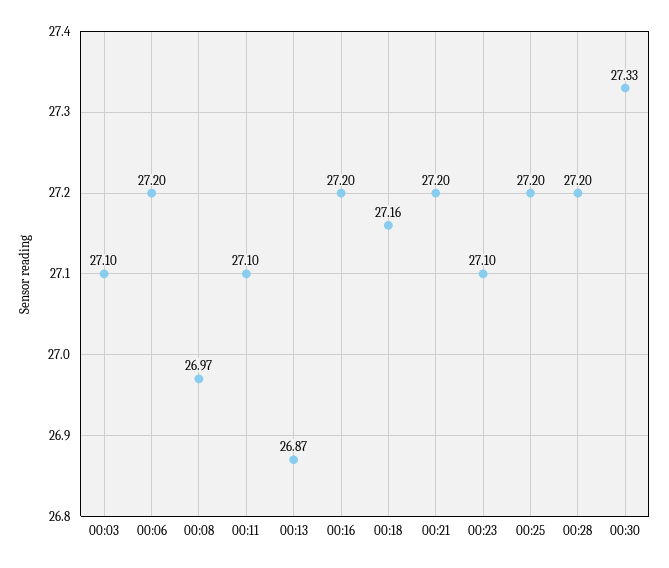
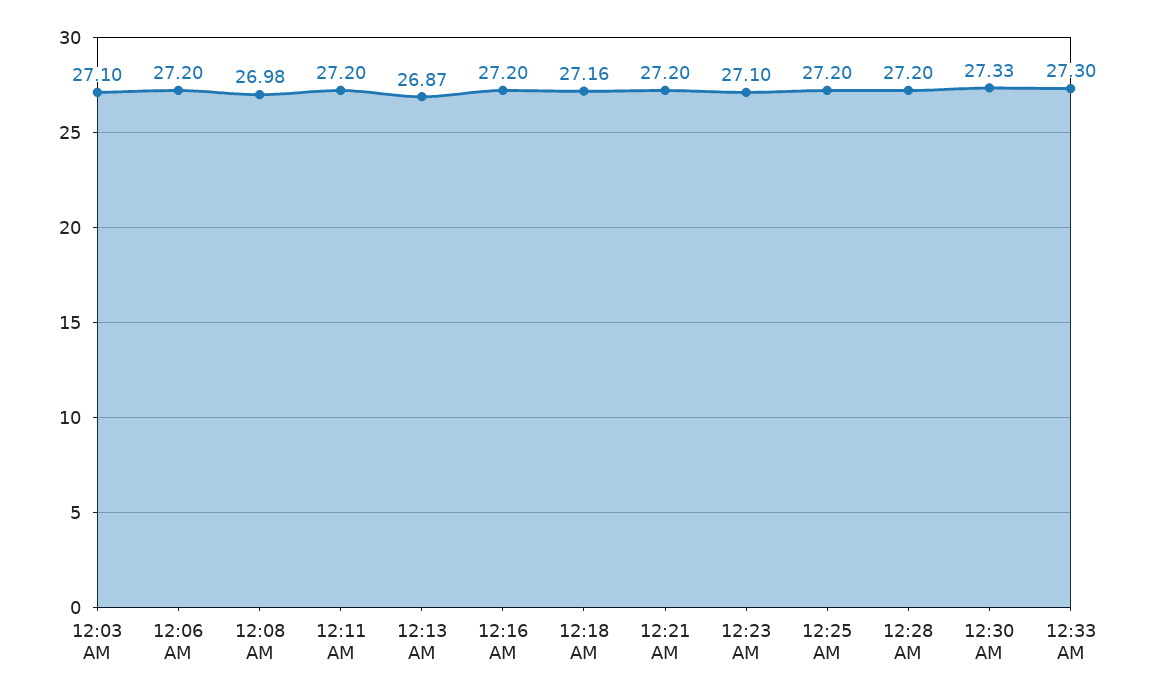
00:08: 26.97 -> 26.98
00:11: 27.1 -> 27.2
12:33 AM: none -> 27.3

